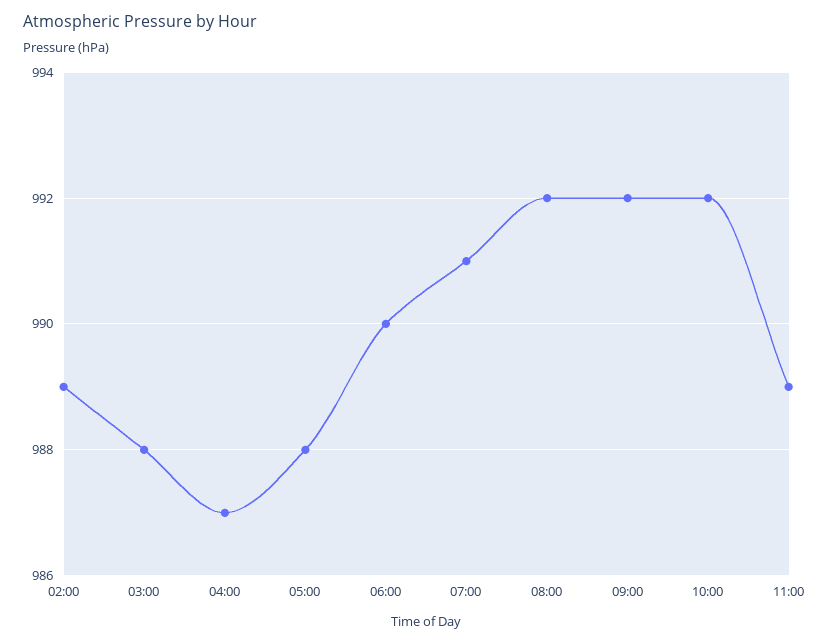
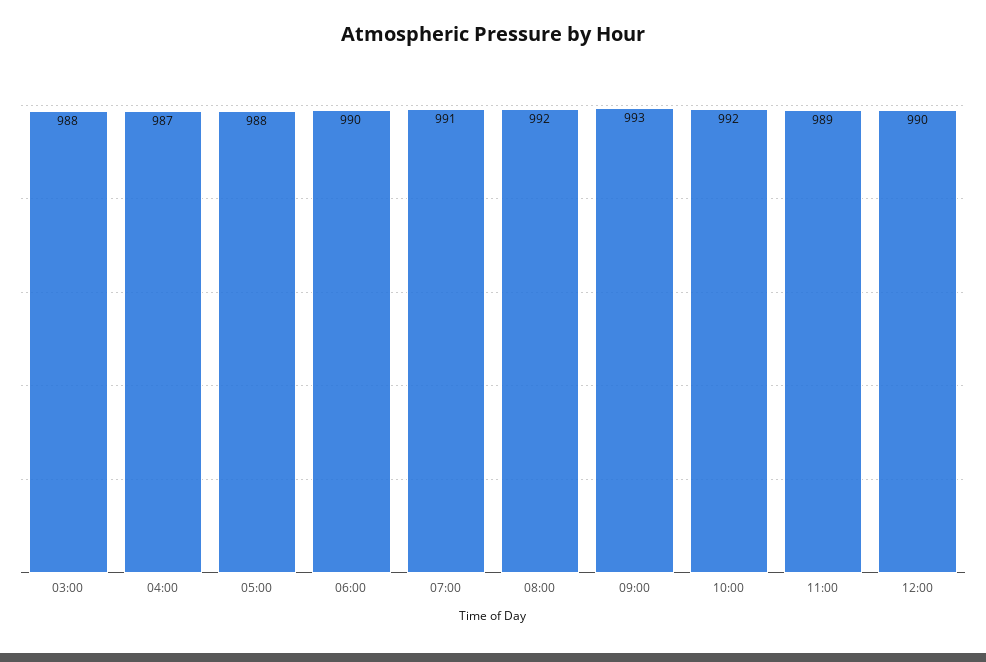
02:00: 989 -> none
09:00: 992 -> 993
12:00: none -> 990

